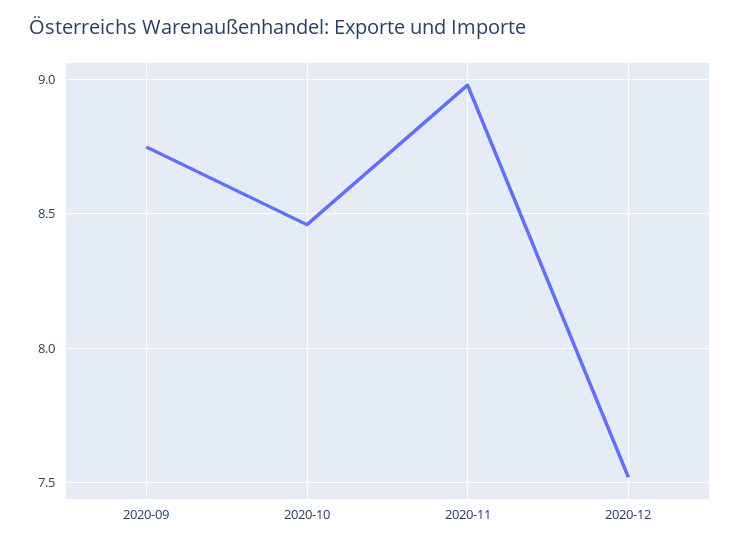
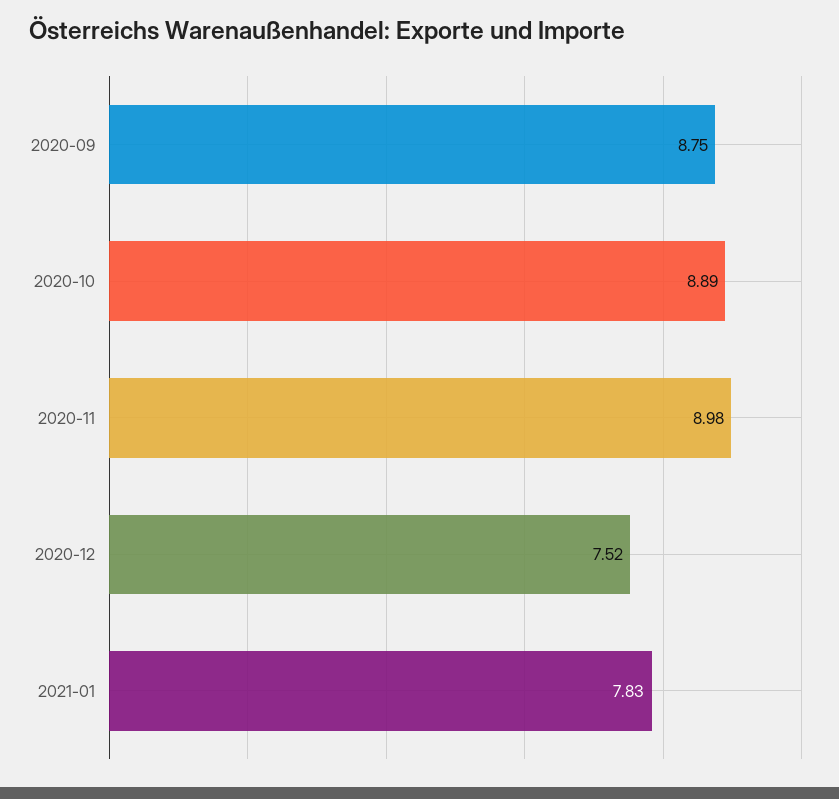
2020-10: 8.45 -> 8.89
2021-01: none -> 7.83

